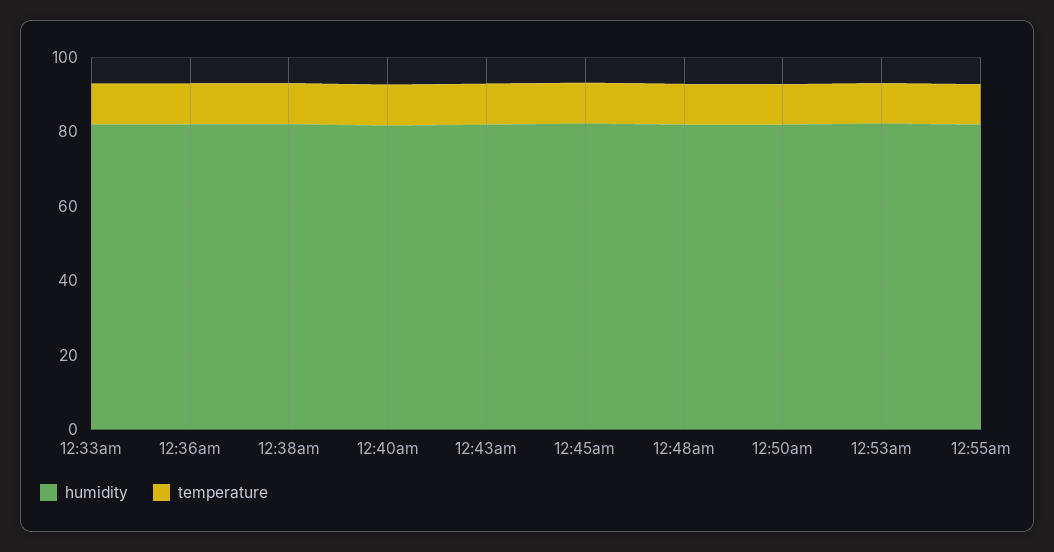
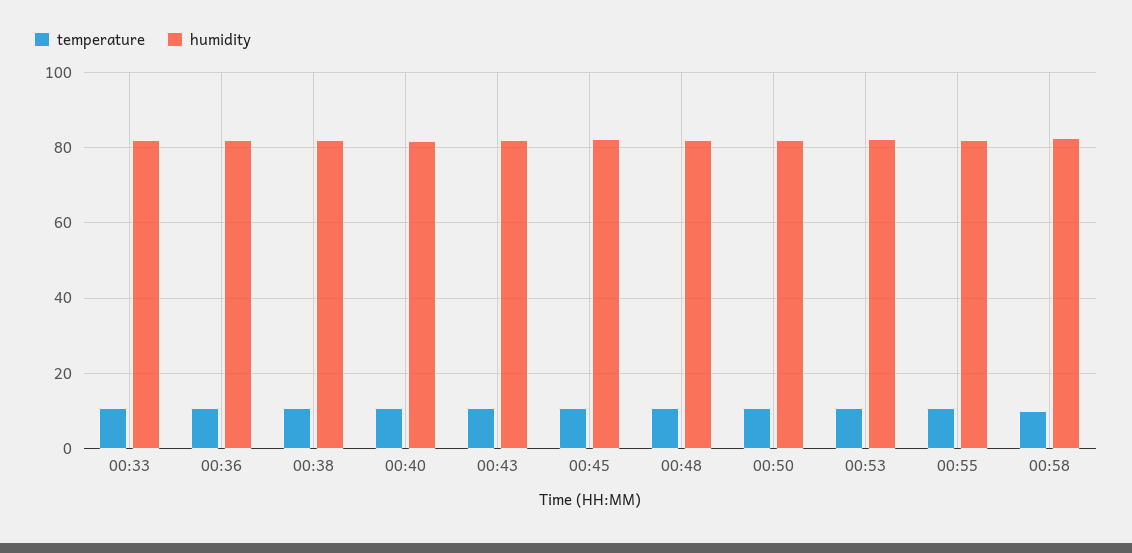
temperature, 00:58: none -> 10
humidity, 00:58: none -> 82

